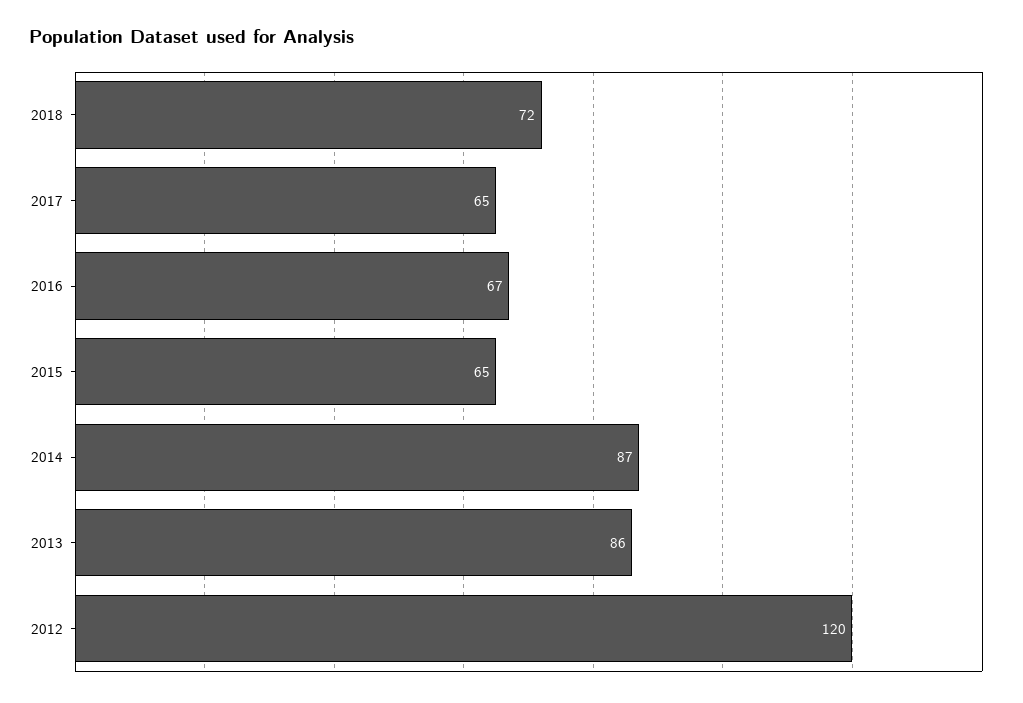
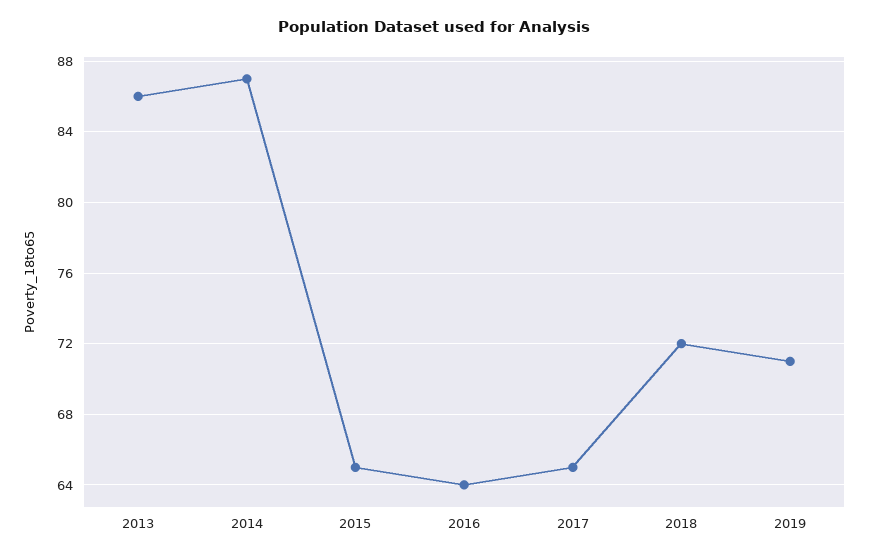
2016: 67 -> 64
2012: 120 -> none
2019: none -> 71

